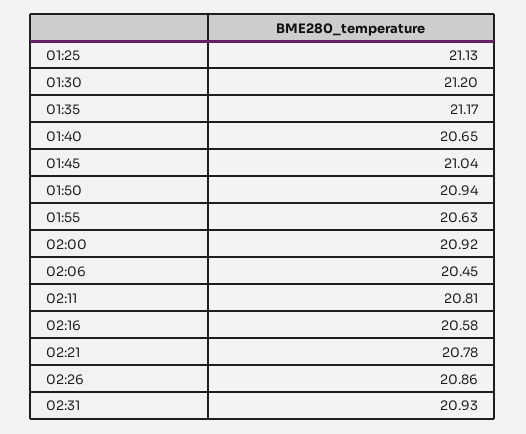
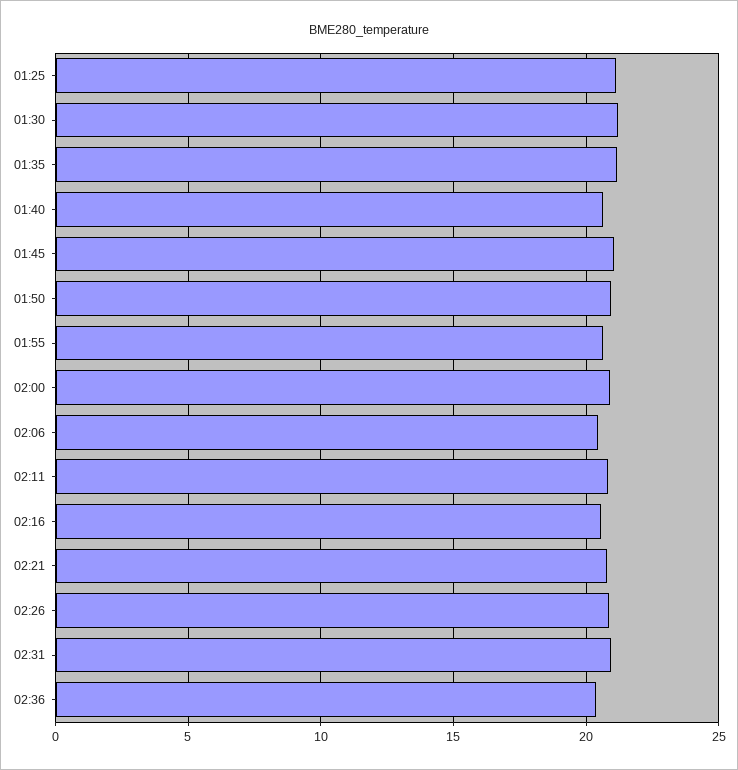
02:36: none -> 20.5

